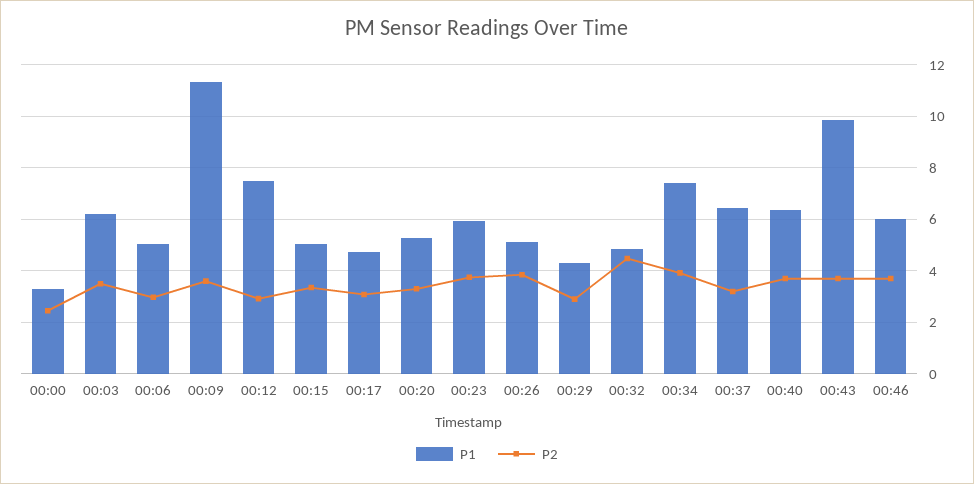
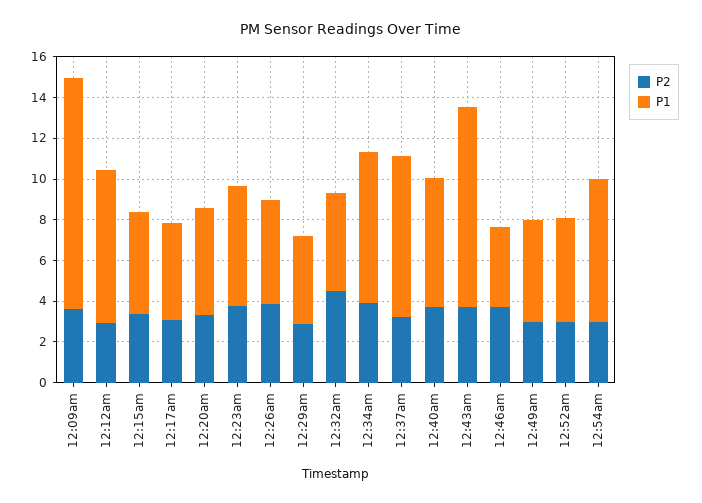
P1, 00:00: 3.25 -> none
P2, 00:00: 2.5 -> none
P1, 00:03: 6.25 -> none
P2, 00:03: 3.5 -> none
P1, 00:06: 5 -> none
P2, 00:06: 3 -> none
P1, 00:37: 6.5 -> 8
P1, 00:46: 6 -> 4
P2, 12:49am: none -> 3
P1, 12:49am: none -> 5
P2, 12:52am: none -> 3
P1, 12:52am: none -> 5
P2, 12:54am: none -> 3
P1, 12:54am: none -> 7

